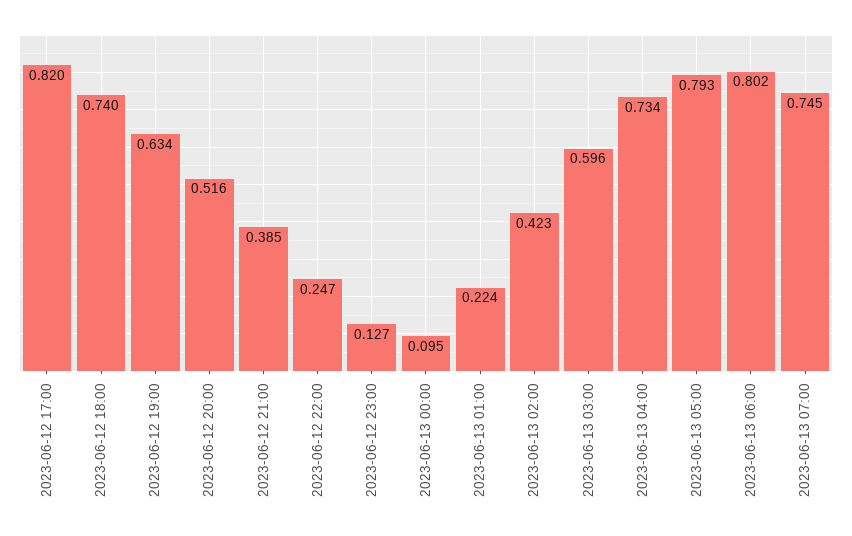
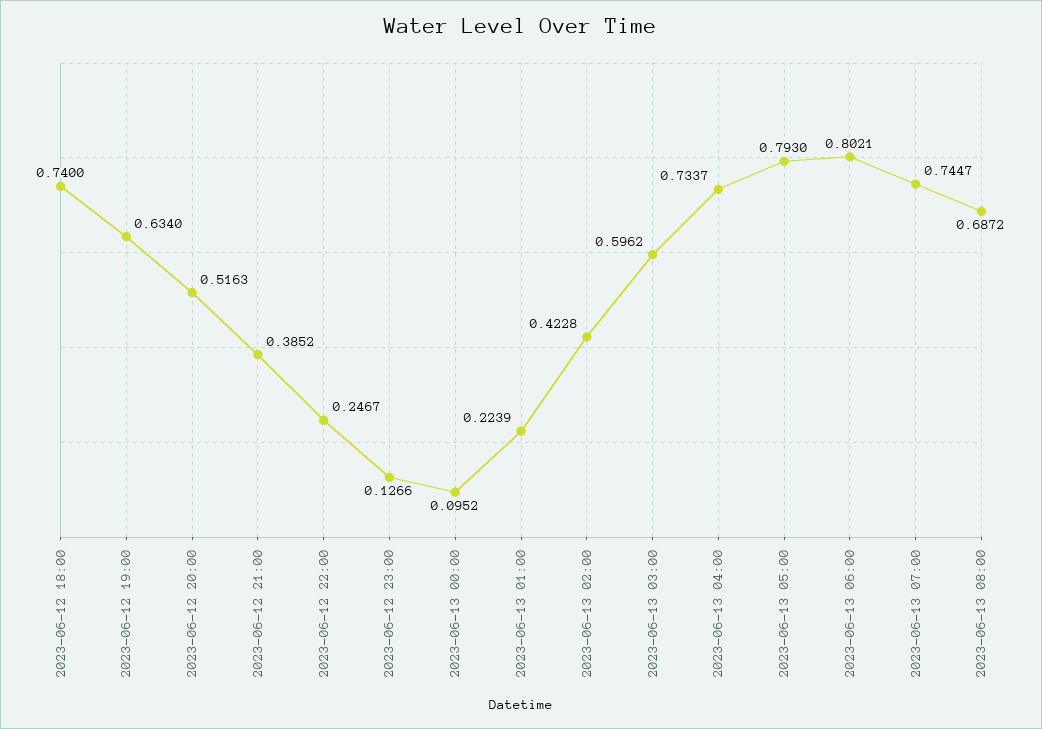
2023-06-12 17:00: 0.82 -> none
2023-06-13 08:00: none -> 0.6872

